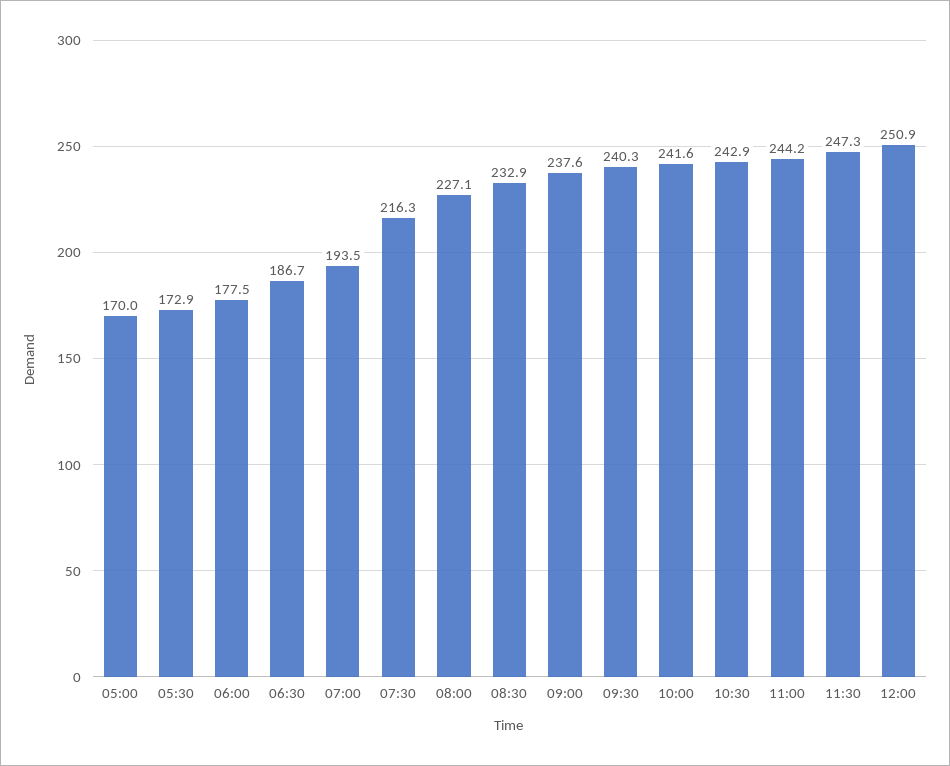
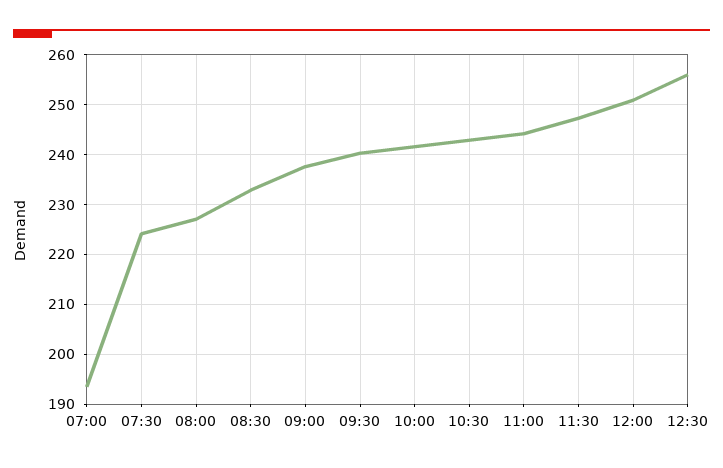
05:00: 170 -> none
05:30: 172.9 -> none
06:00: 177.5 -> none
06:30: 186.7 -> none
07:30: 216.3 -> 224
12:30: none -> 256

